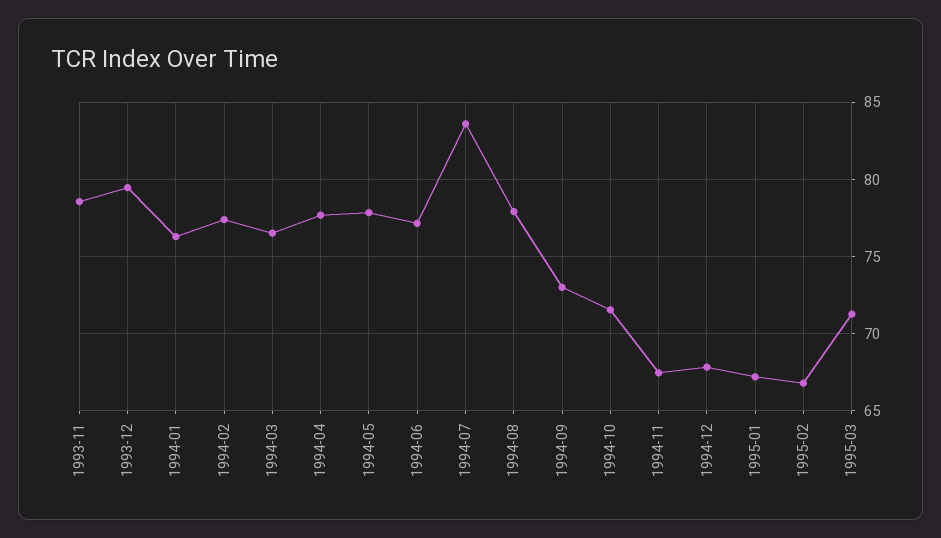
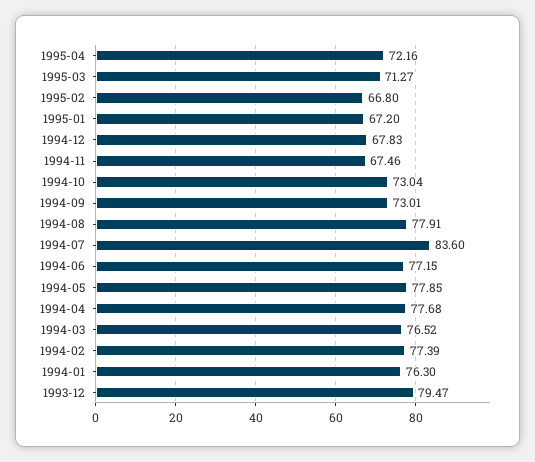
1993-11: 78.5 -> none
1994-10: 71.5 -> 73.04
1995-04: none -> 72.16

